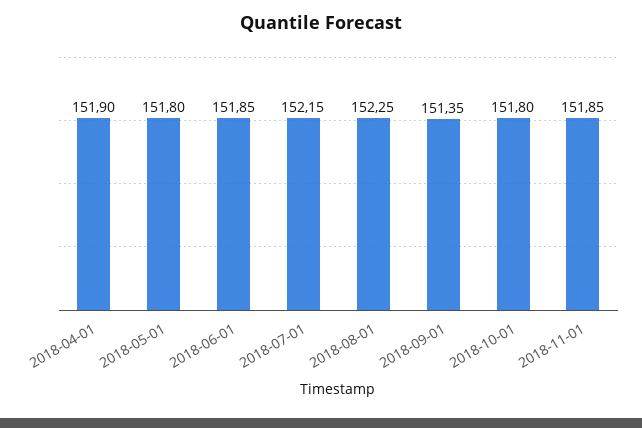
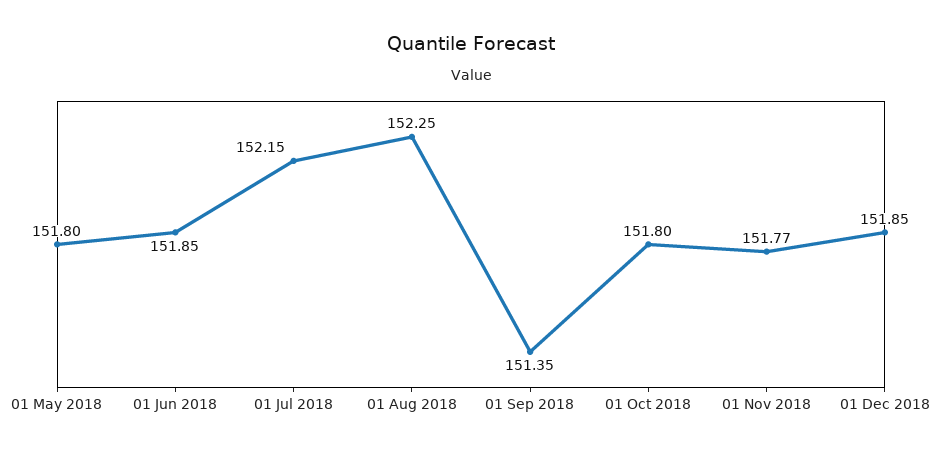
2018-04-01: 151.9 -> none
2018-11-01: 151.85 -> 151.77
01 Dec 2018: none -> 151.85

